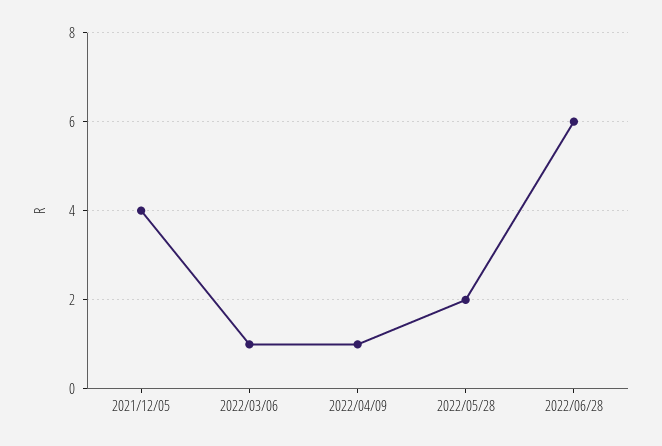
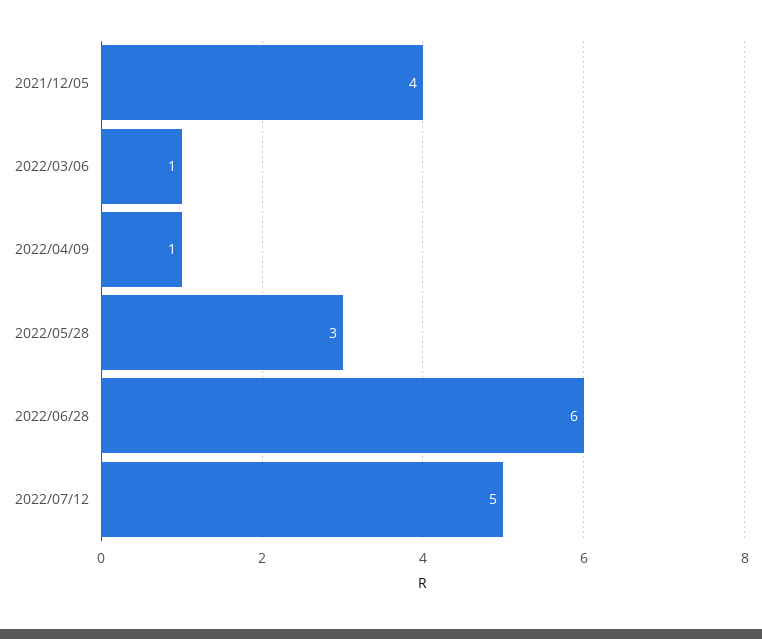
2022/05/28: 2 -> 3
2022/07/12: none -> 5

